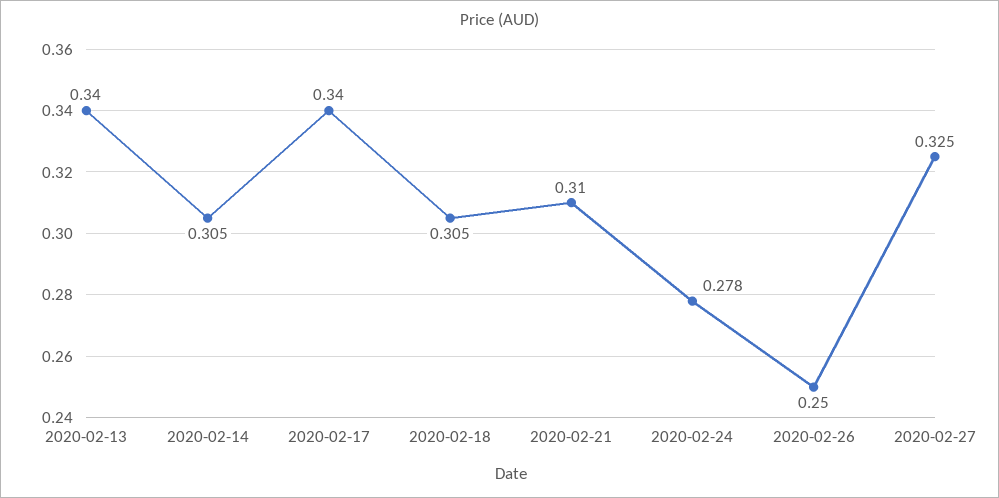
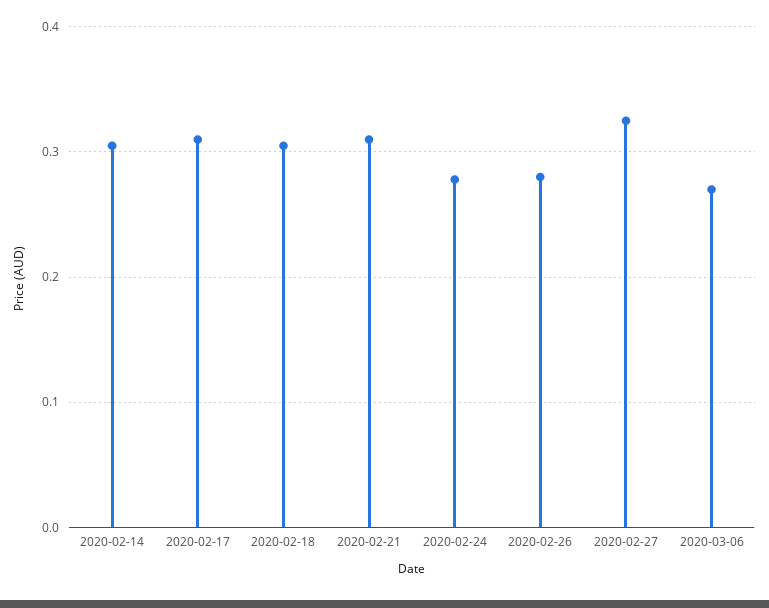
2020-02-13: 0.34 -> none
2020-02-17: 0.34 -> 0.31
2020-02-26: 0.25 -> 0.28
2020-03-06: none -> 0.27

